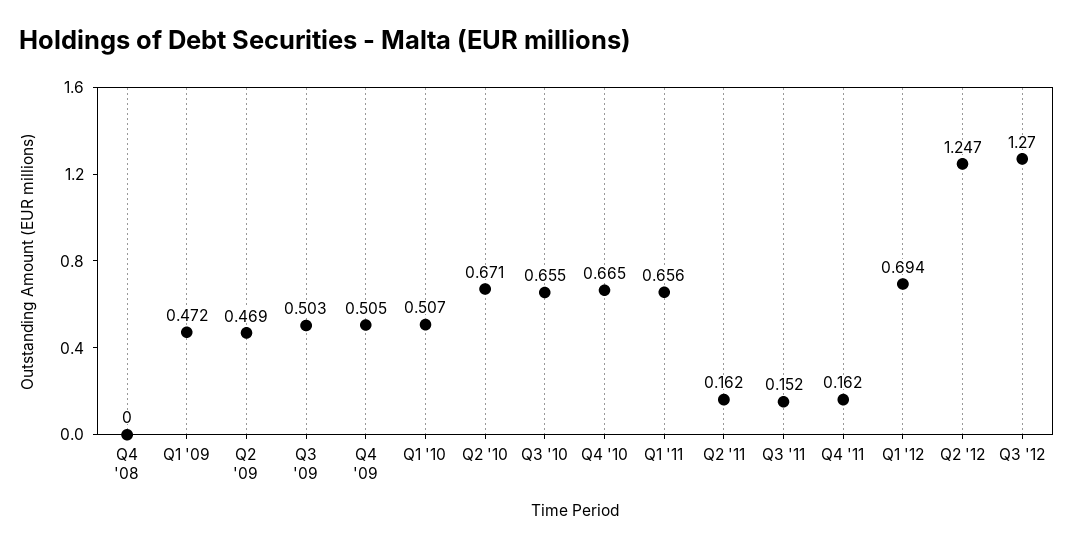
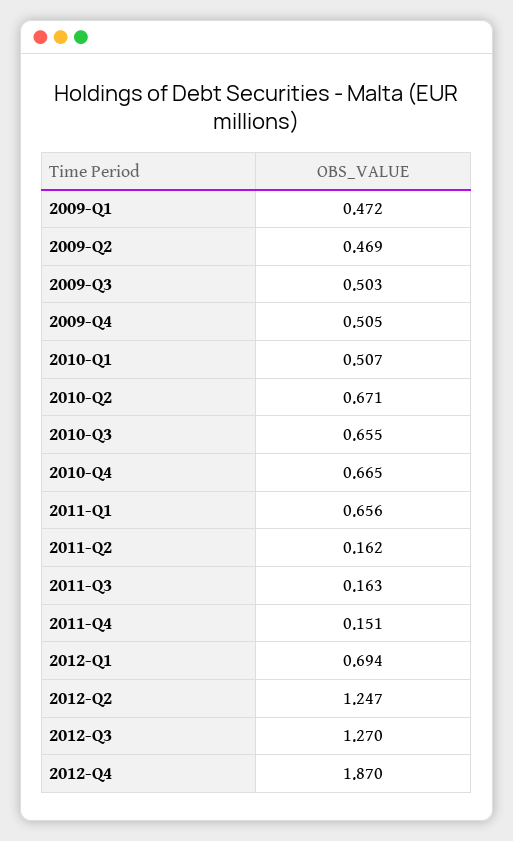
Q4 '08: 0 -> none
Q3 '11: 0.152 -> 0.163
Q4 '11: 0.162 -> 0.151
2012-Q4: none -> 1.87

